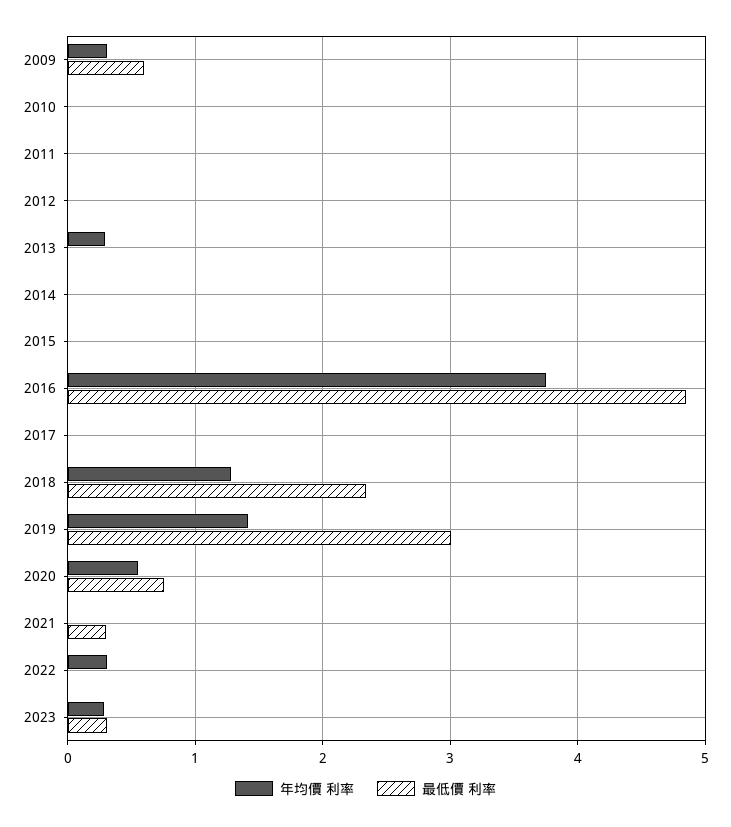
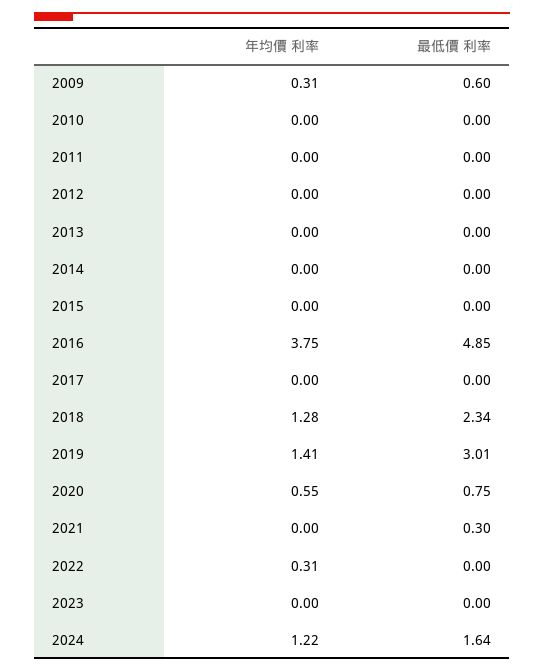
年均價 利率, 2013: 0.3 -> 0
年均價 利率, 2023: 0.3 -> 0
最低價 利率, 2023: 0.3 -> 0
年均價 利率, 2024: none -> 1.22
最低價 利率, 2024: none -> 1.64

